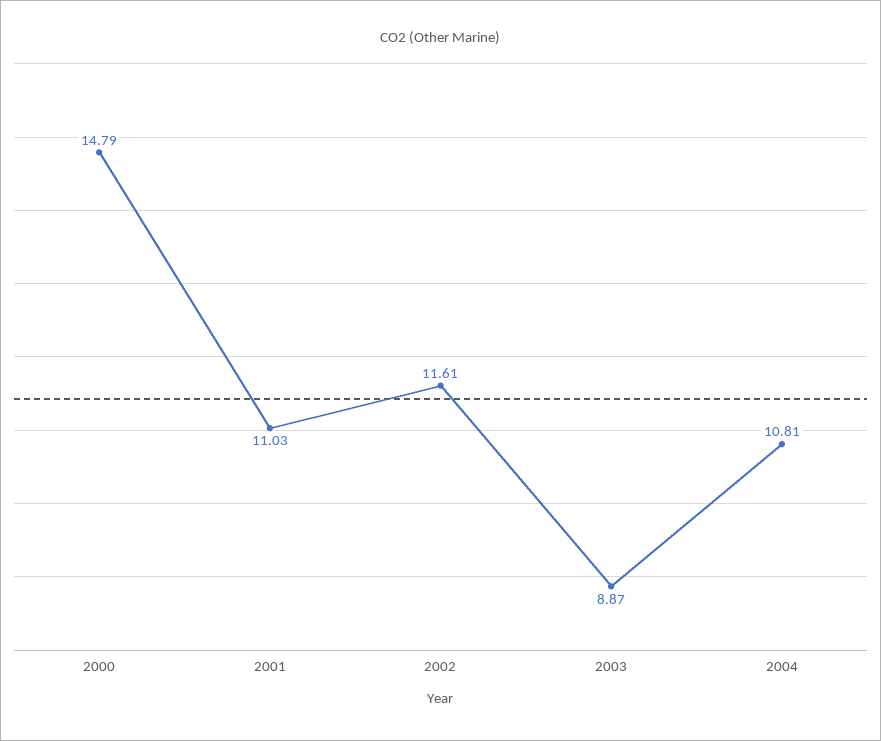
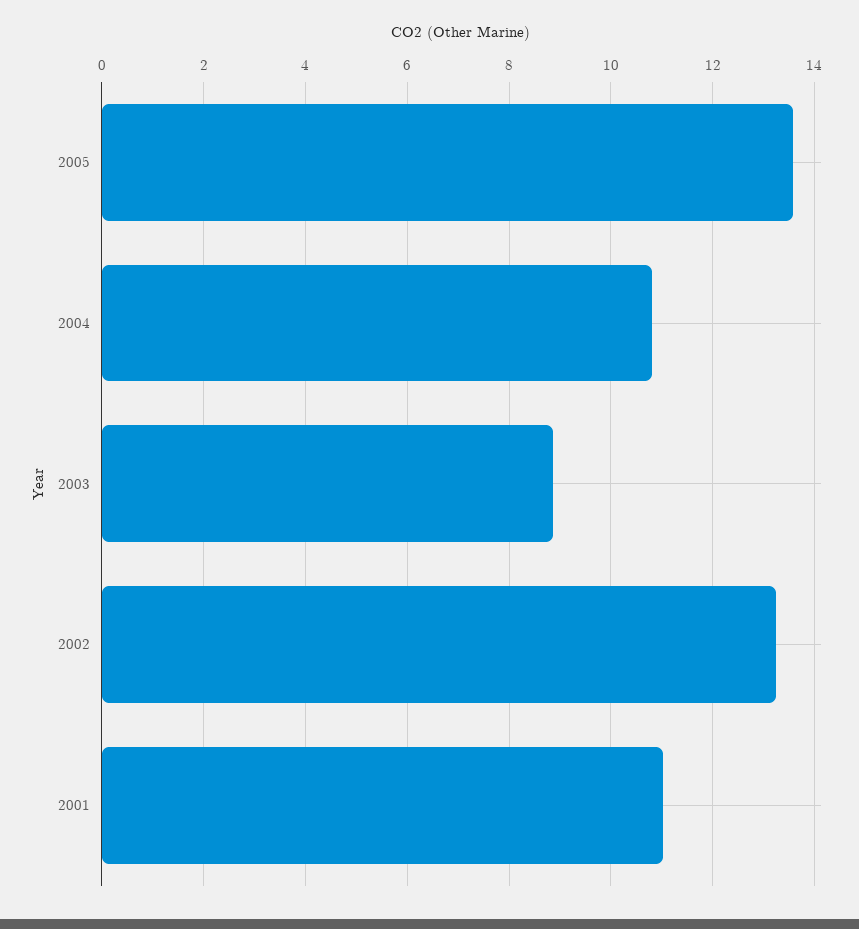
2000: 14.79 -> none
2002: 11.61 -> 13.2
2005: none -> 13.6

